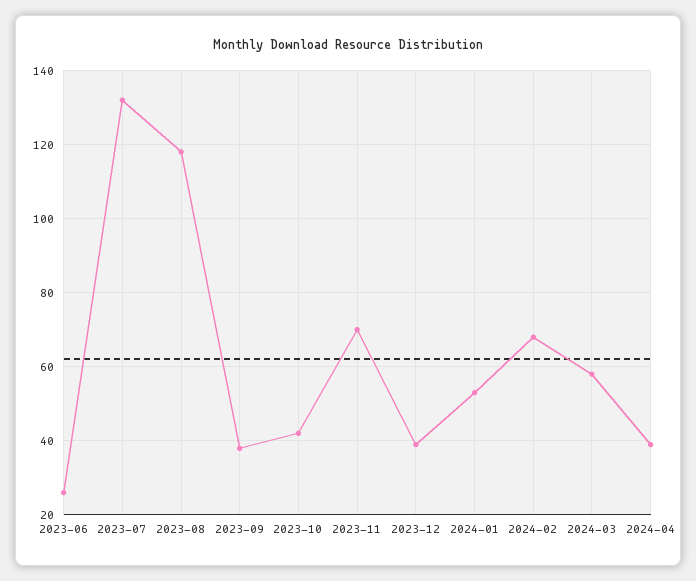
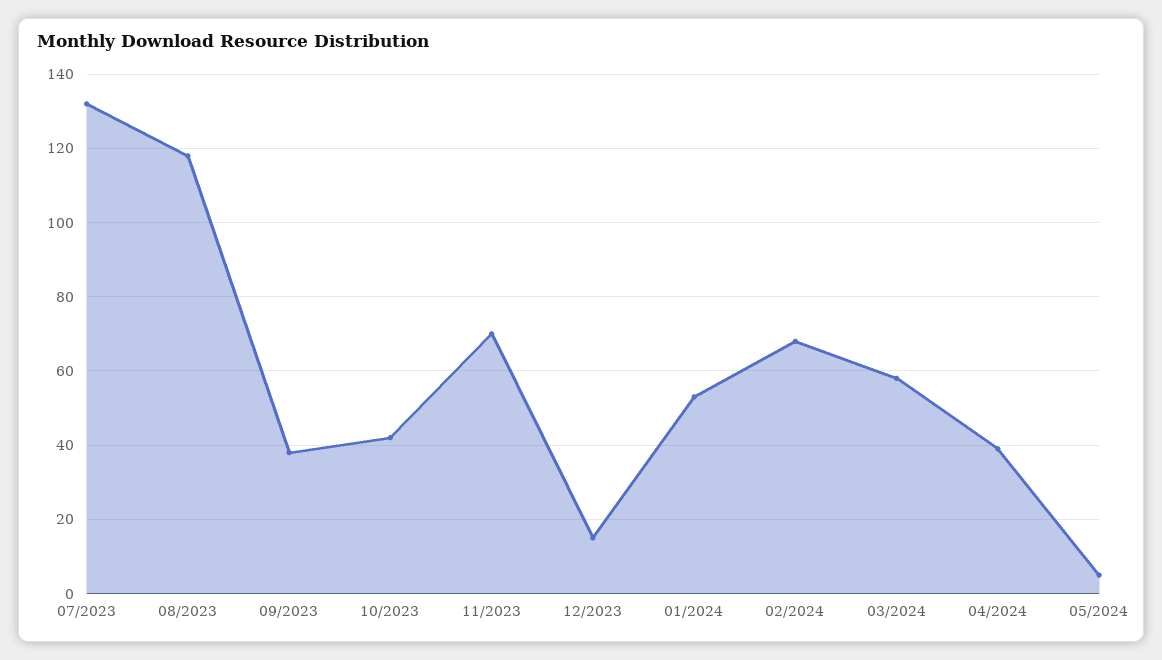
2023-06: 25 -> none
2023-12: 40 -> 15
05/2024: none -> 5

